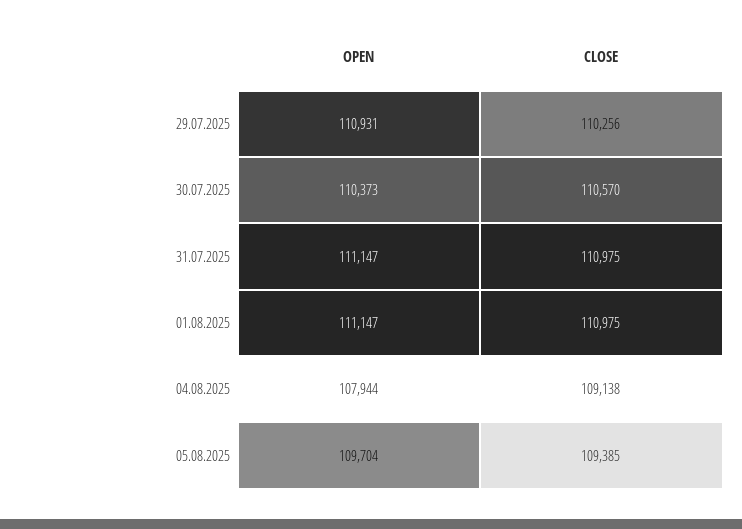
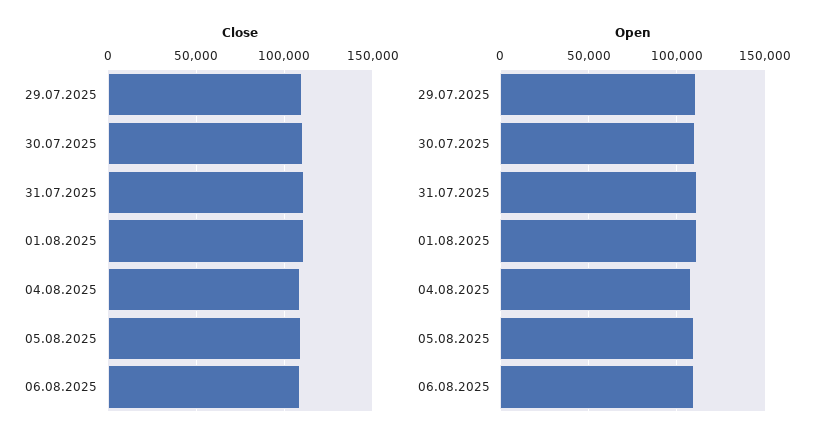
CLOSE, 06.08.2025: none -> 110000
OPEN, 06.08.2025: none -> 110000

